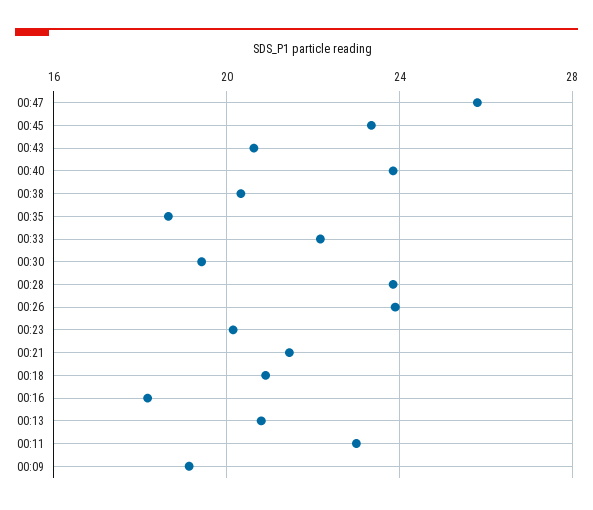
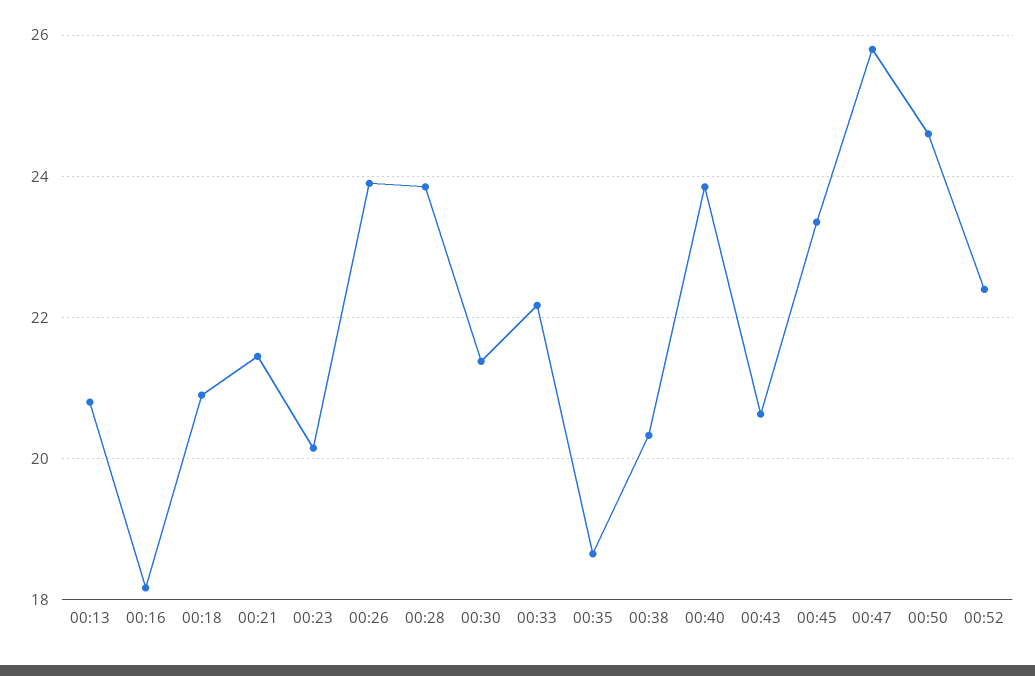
00:30: 19.5 -> 21.4
00:11: 23 -> none
00:09: 19 -> none
00:50: none -> 24.6
00:52: none -> 22.4

